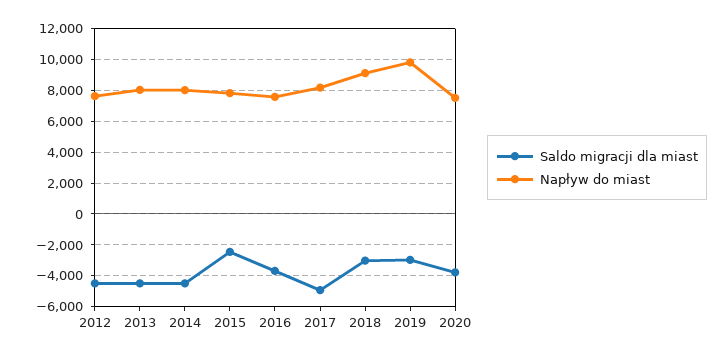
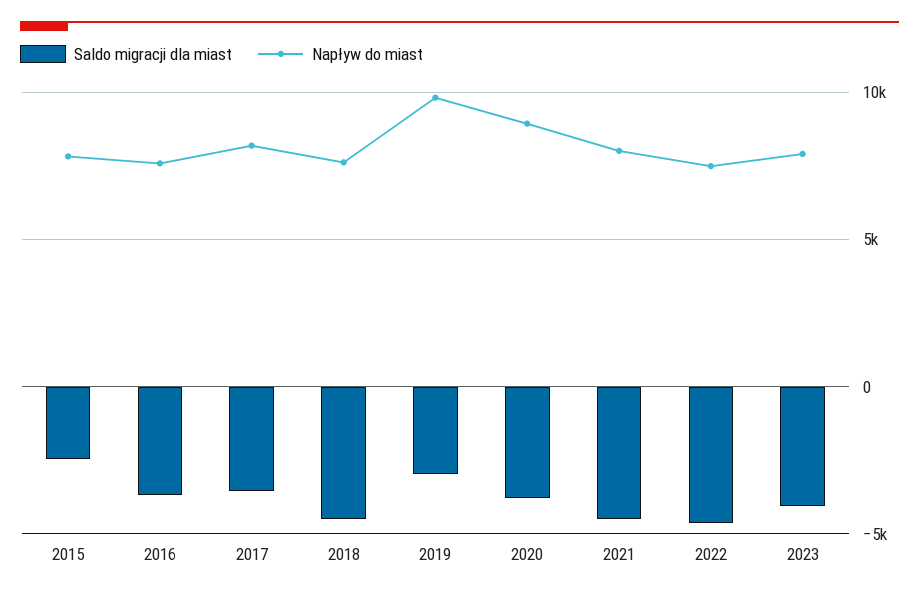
Saldo migracji dla miast, 2012: -4500 -> none
Napływ do miast, 2012: 7500 -> none
Saldo migracji dla miast, 2013: -4500 -> none
Napływ do miast, 2013: 8000 -> none
Saldo migracji dla miast, 2014: -4500 -> none
Napływ do miast, 2014: 8000 -> none
Saldo migracji dla miast, 2017: -5000 -> -3500
Saldo migracji dla miast, 2018: -3000 -> -4500
Napływ do miast, 2018: 9000 -> 7500
Napływ do miast, 2020: 7500 -> 9000
Saldo migracji dla miast, 2021: none -> -4500
Napływ do miast, 2021: none -> 8000
Saldo migracji dla miast, 2022: none -> -4500
Napływ do miast, 2022: none -> 7500
Saldo migracji dla miast, 2023: none -> -4000
Napływ do miast, 2023: none -> 8000

